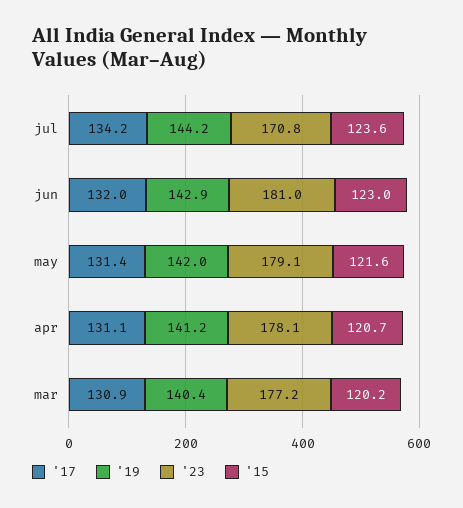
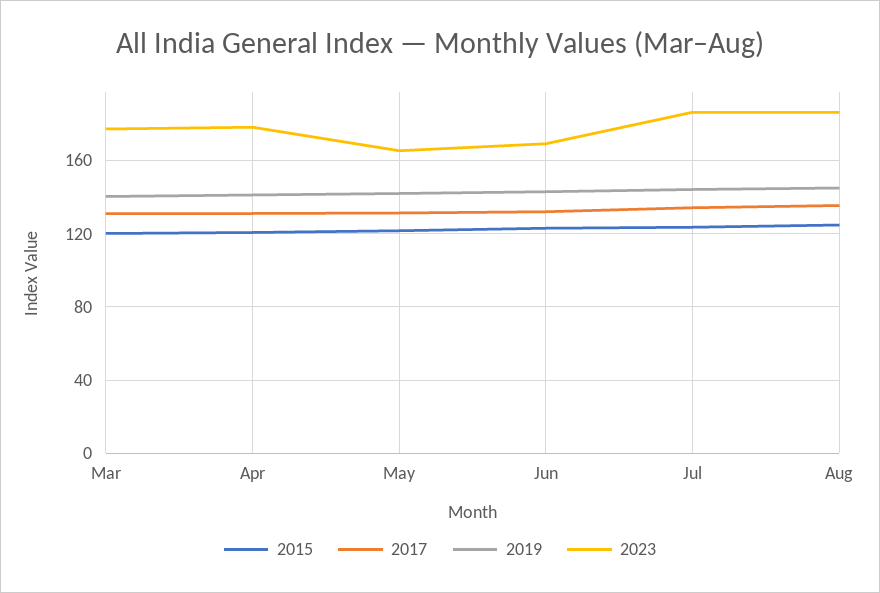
'23, jul: 170.8 -> 185
'23, jun: 181 -> 170
'23, may: 179.1 -> 165
'15, Aug: none -> 125
'17, Aug: none -> 135
'19, Aug: none -> 145
'23, Aug: none -> 185

